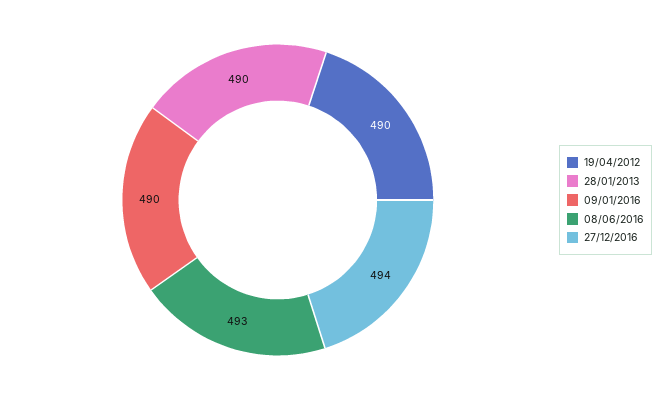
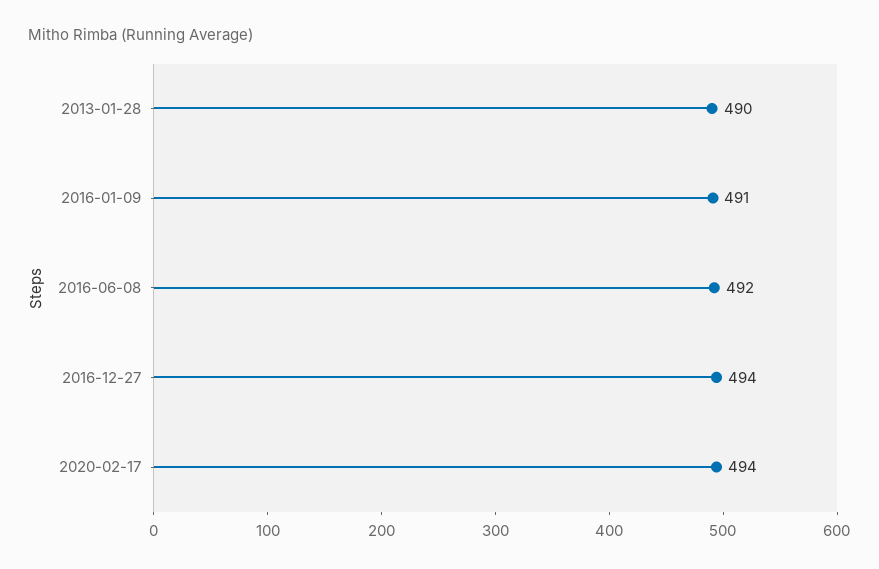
19/04/2012: 490 -> none
09/01/2016: 490 -> 491
08/06/2016: 493 -> 492
2020-02-17: none -> 494

